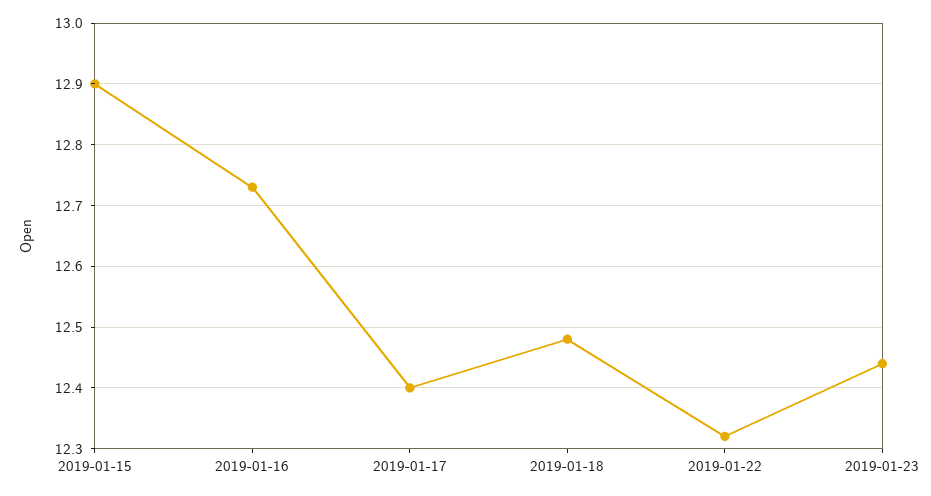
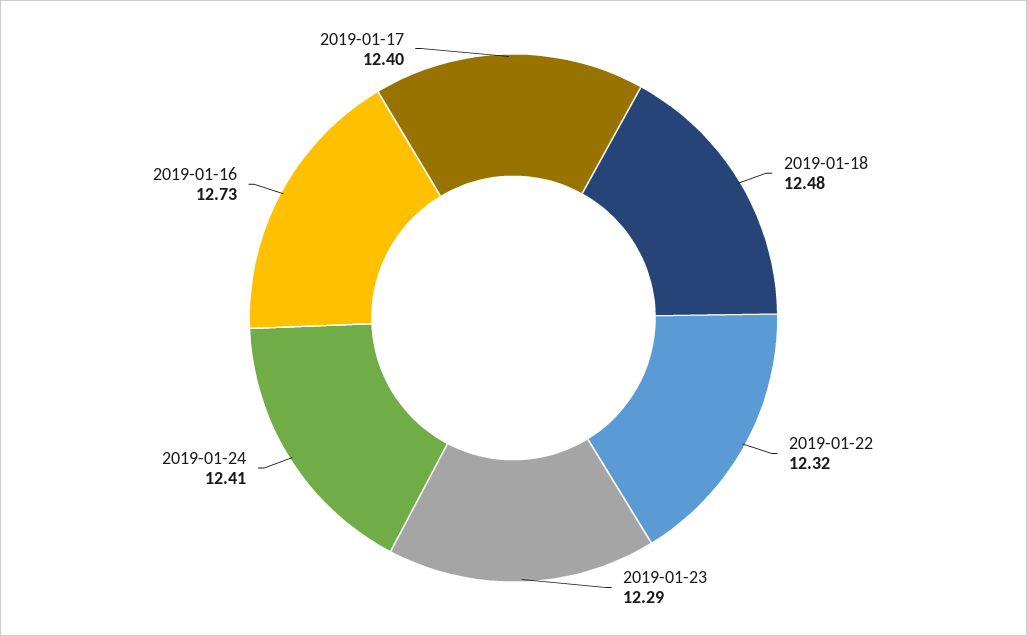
2019-01-15: 12.9 -> none
2019-01-23: 12.44 -> 12.29
2019-01-24: none -> 12.41

